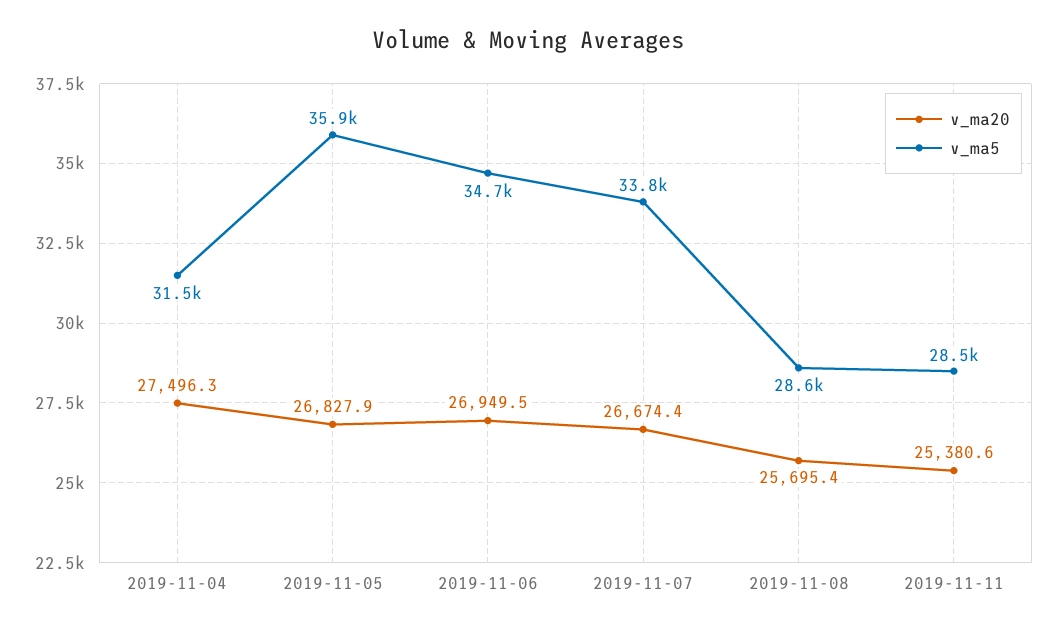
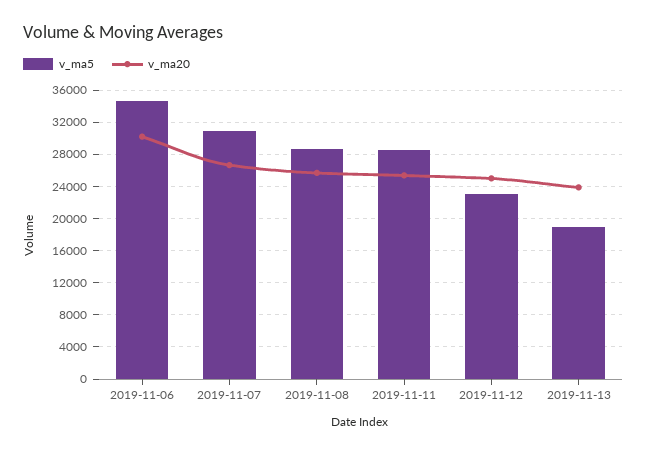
v_ma20, 2019-11-04: 27496.3 -> none
v_ma5, 2019-11-04: 31500 -> none
v_ma20, 2019-11-05: 26827.9 -> none
v_ma5, 2019-11-05: 35900 -> none
v_ma20, 2019-11-06: 26949.5 -> 30000
v_ma5, 2019-11-07: 33800 -> 31000
v_ma5, 2019-11-12: none -> 23000
v_ma20, 2019-11-12: none -> 25000
v_ma5, 2019-11-13: none -> 19000
v_ma20, 2019-11-13: none -> 24000

